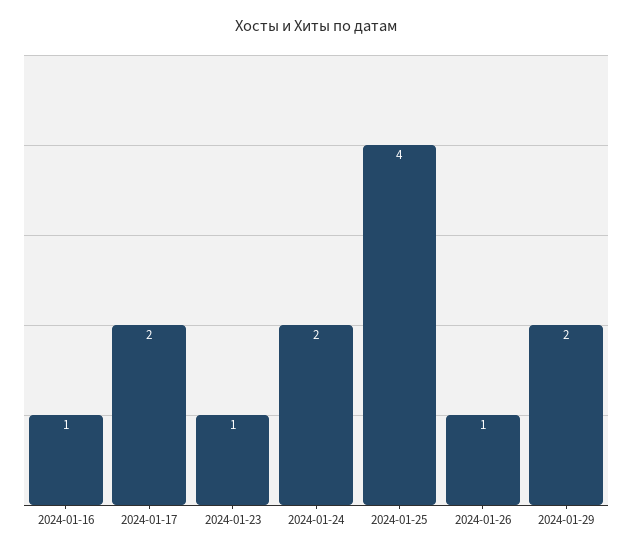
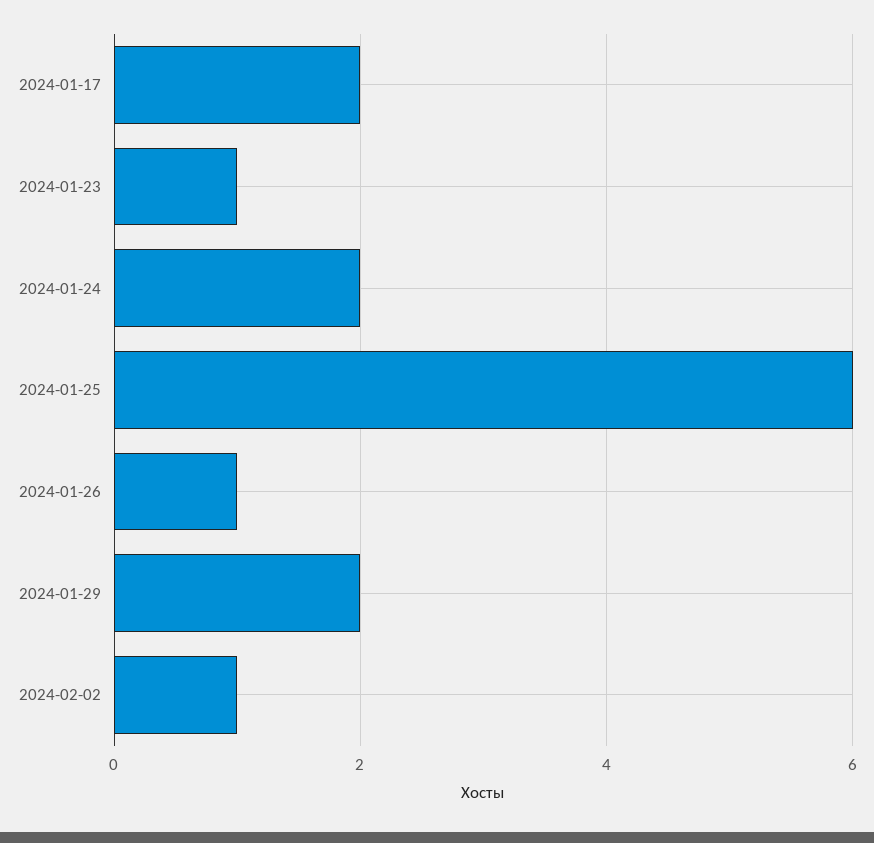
2024-01-16: 1 -> none
2024-01-25: 4 -> 6
2024-02-02: none -> 1

